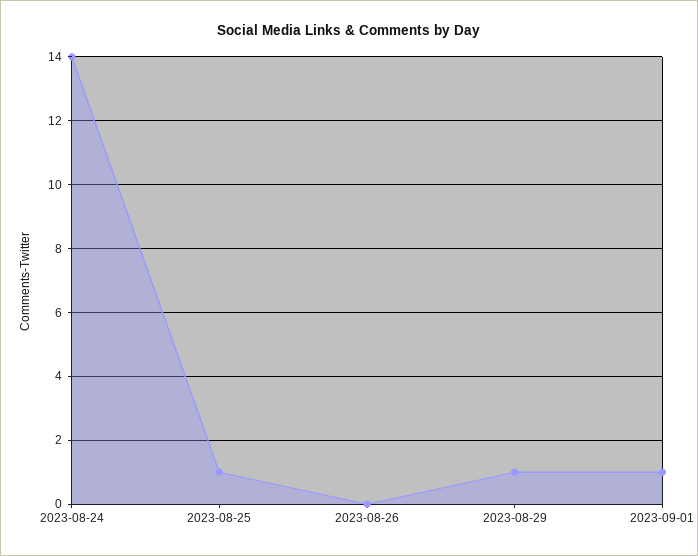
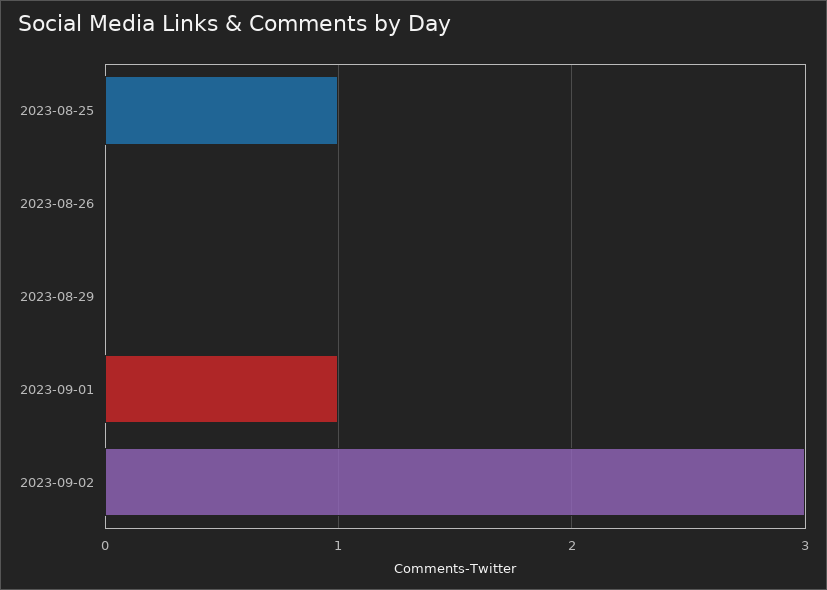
2023-08-24: 14 -> none
2023-08-29: 1 -> 0
2023-09-02: none -> 3

